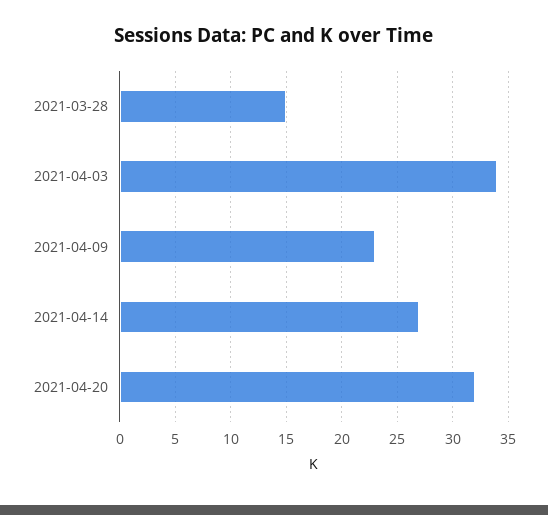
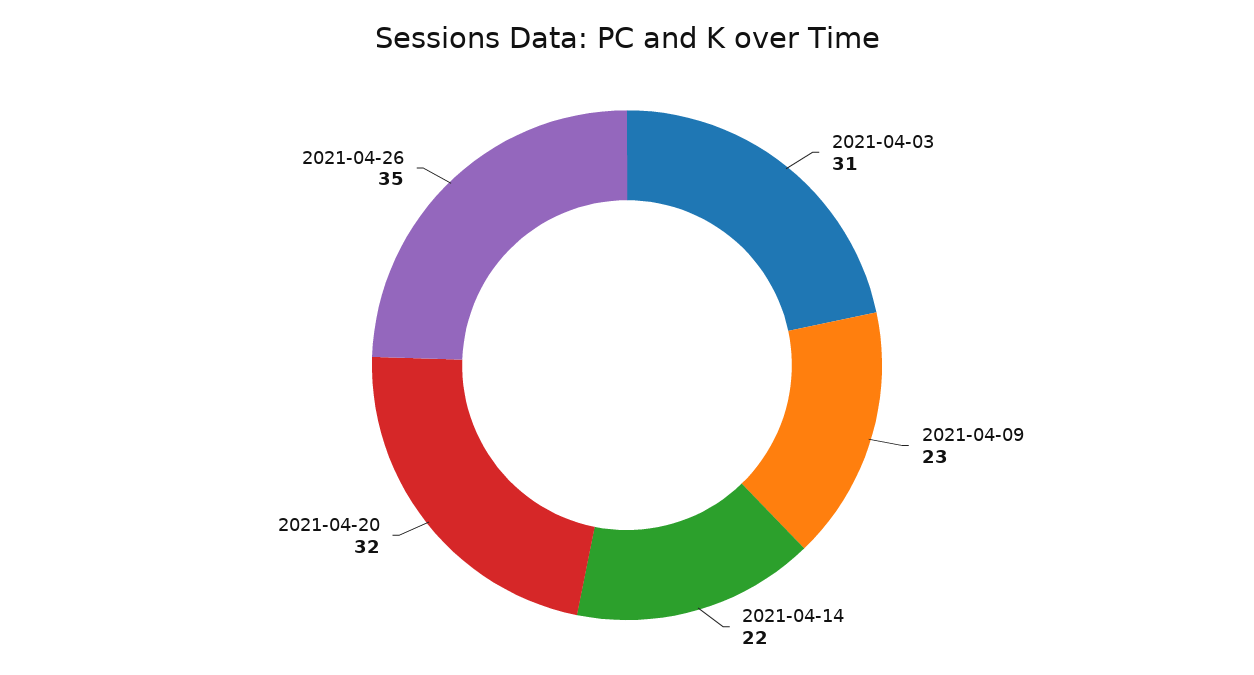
2021-03-28: 15 -> none
2021-04-03: 34 -> 31
2021-04-14: 27 -> 22
2021-04-26: none -> 35

